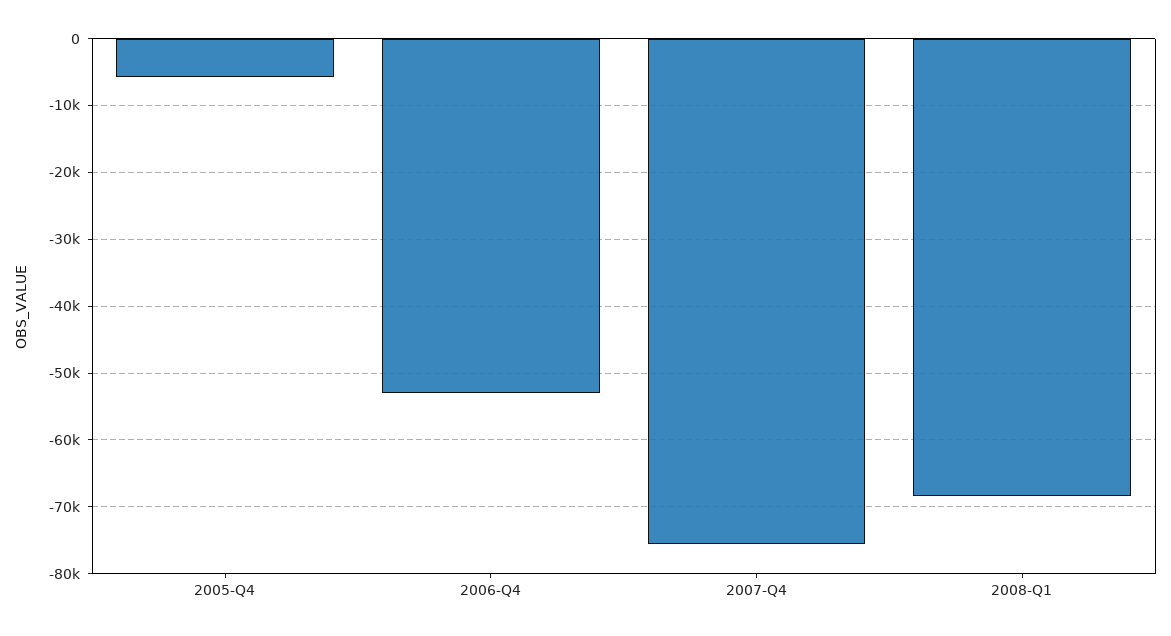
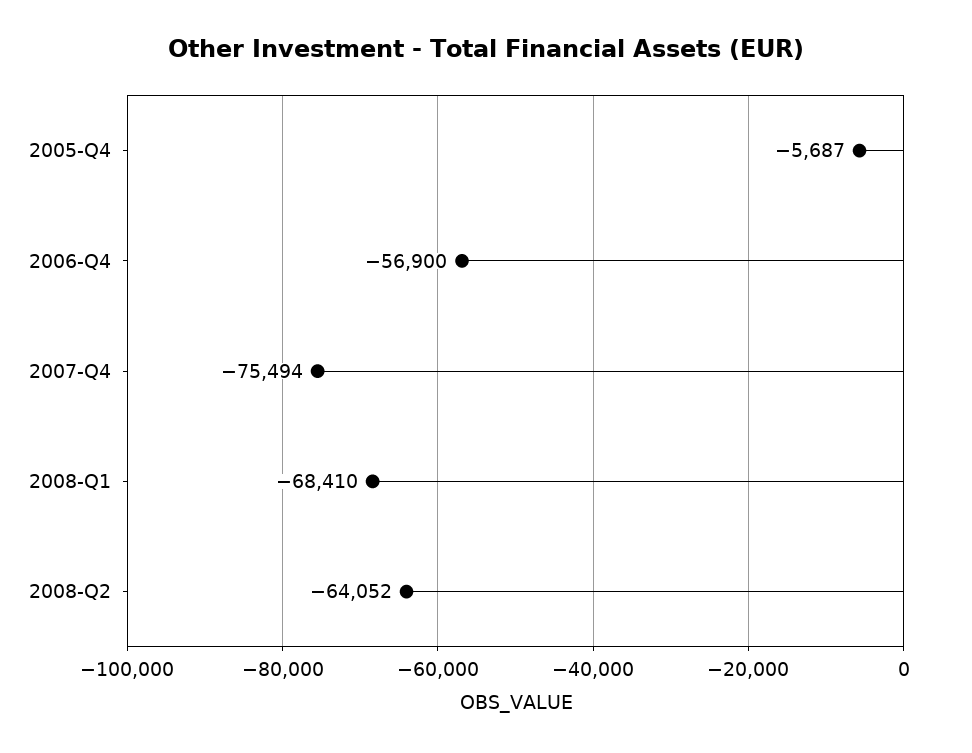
2006-Q4: -53000 -> -56900
2008-Q2: none -> -64052

